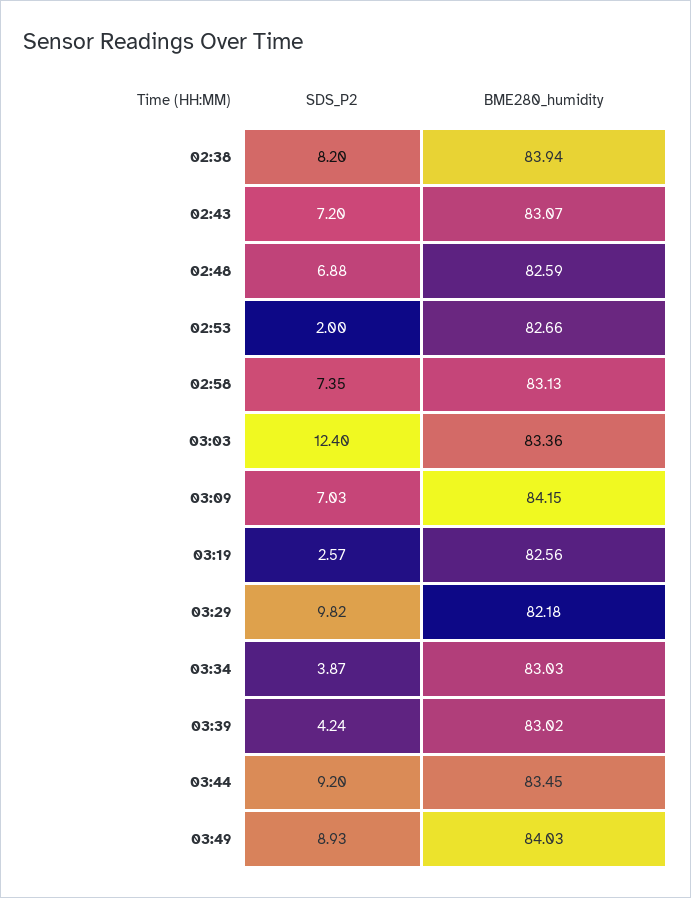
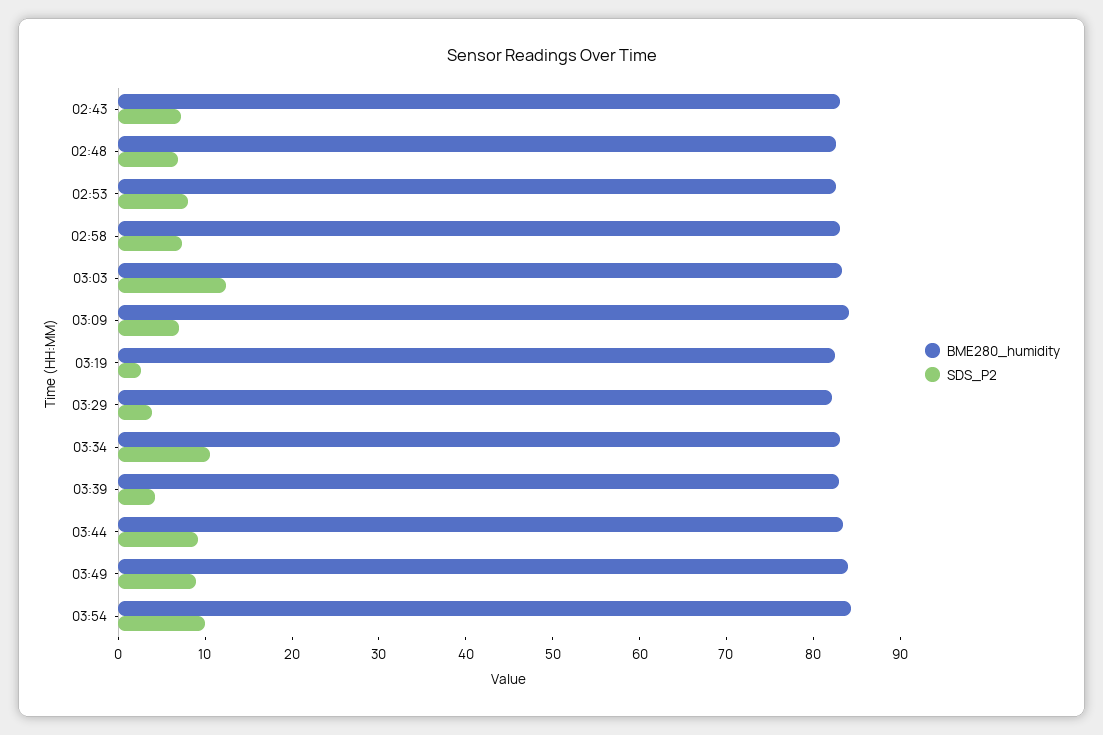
SDS_P2, 02:38: 8.2 -> none
BME280_humidity, 02:38: 83.94 -> none
SDS_P2, 02:53: 2 -> 8
SDS_P2, 03:29: 9.82 -> 4
SDS_P2, 03:34: 3.87 -> 10
BME280_humidity, 03:54: none -> 84
SDS_P2, 03:54: none -> 10

